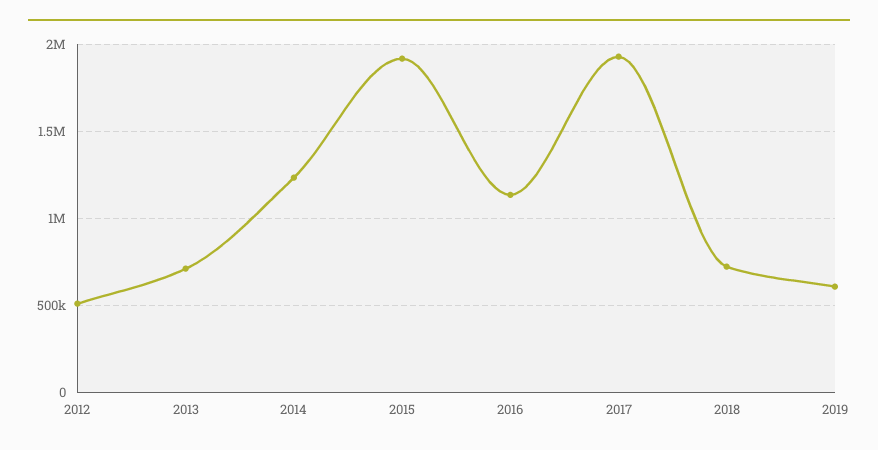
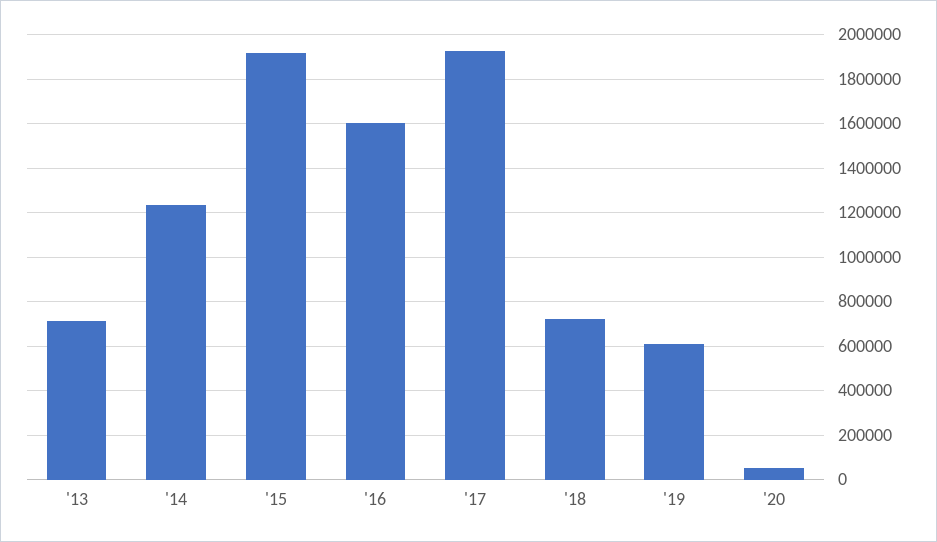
2012: 500000 -> none
2016: 1150000 -> 1600000
'20: none -> 50000

